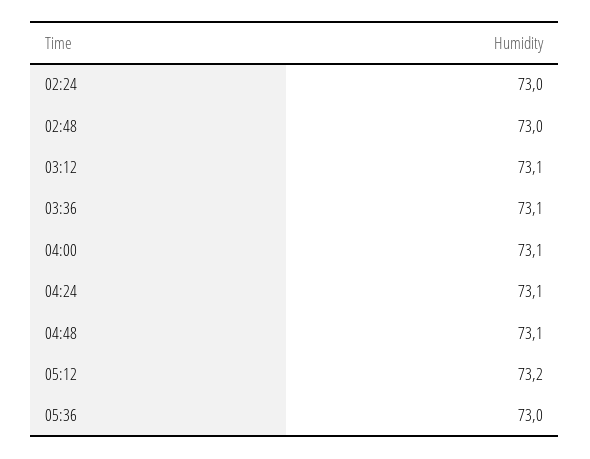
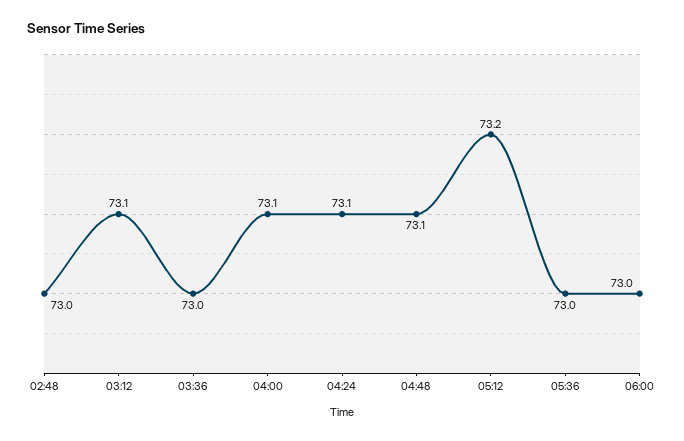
02:24: 73 -> none
03:36: 73.1 -> 73
06:00: none -> 73

